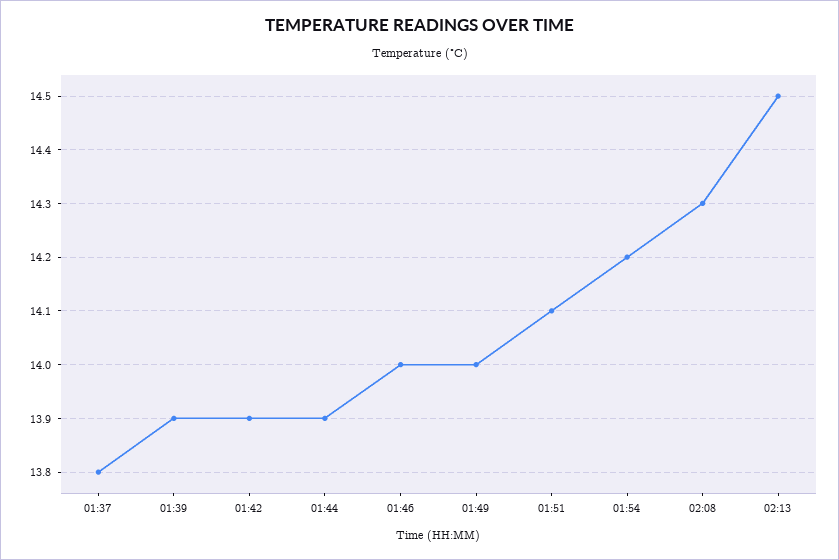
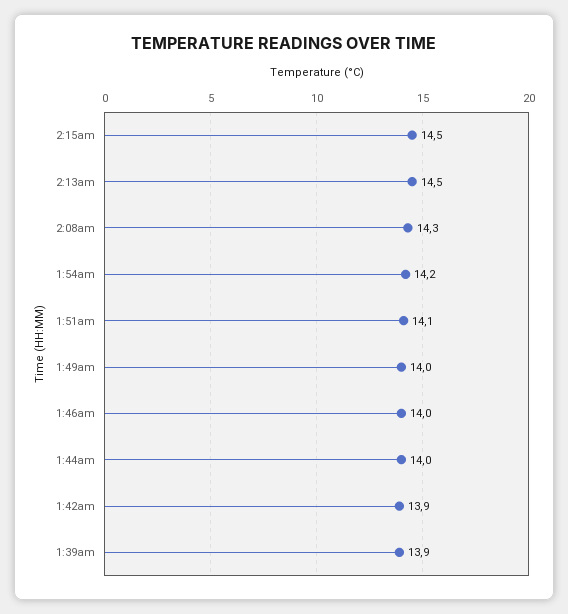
01:37: 13.8 -> none
01:44: 13.9 -> 14
2:15am: none -> 14.5

